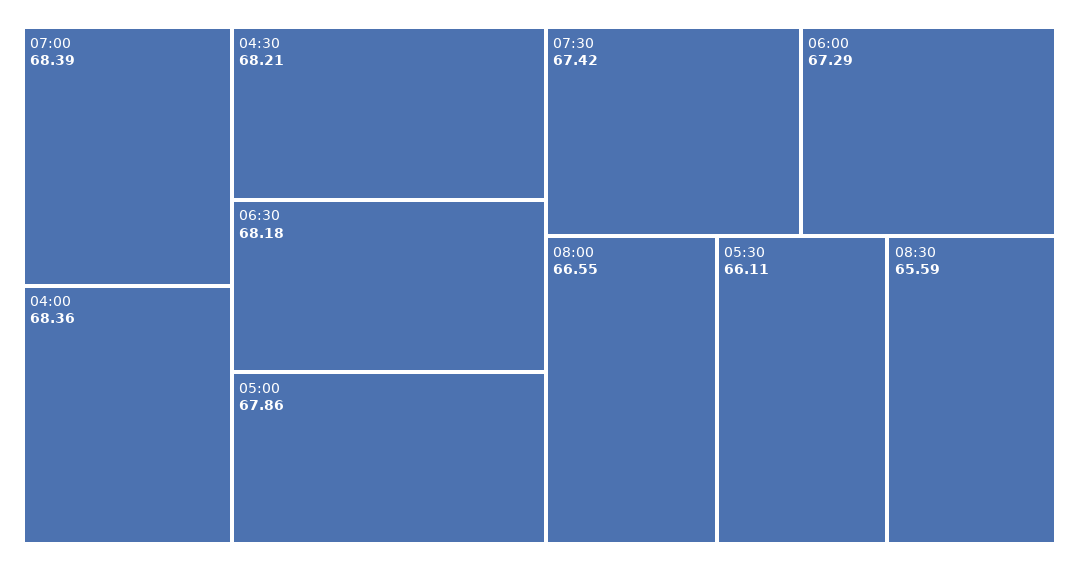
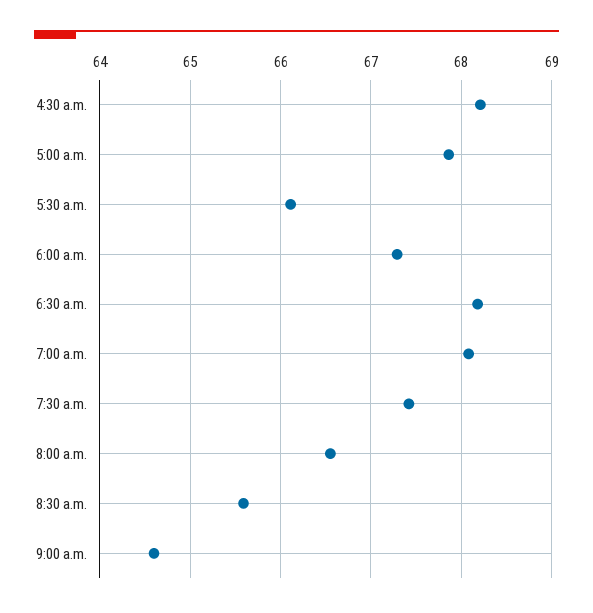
07:00: 68.39 -> 68.1
04:00: 68.36 -> none
9:00 a.m.: none -> 64.6

